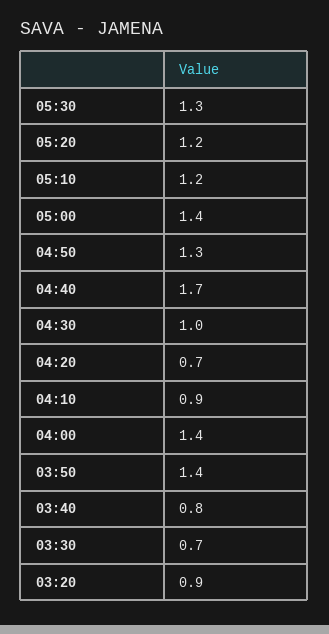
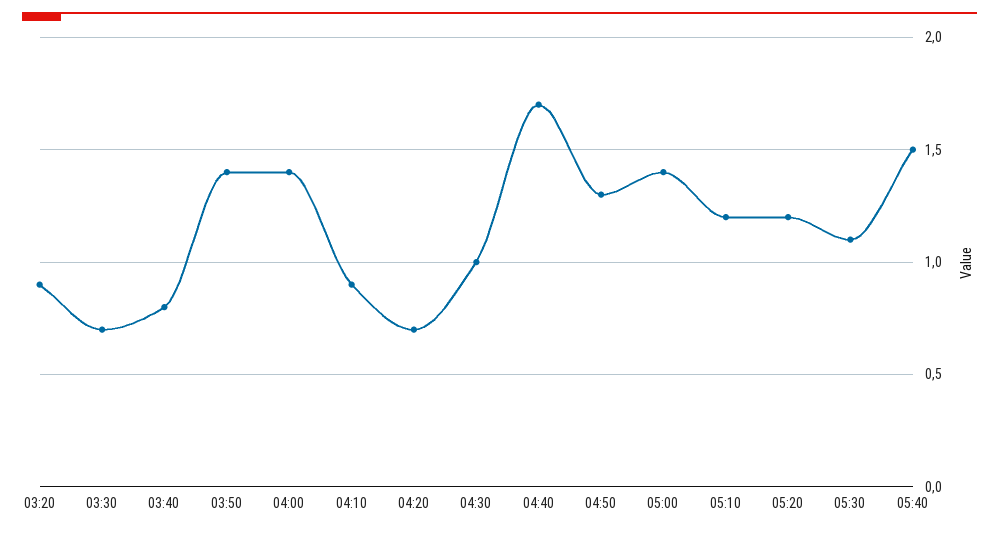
05:30: 1.3 -> 1.1
05:40: none -> 1.5

